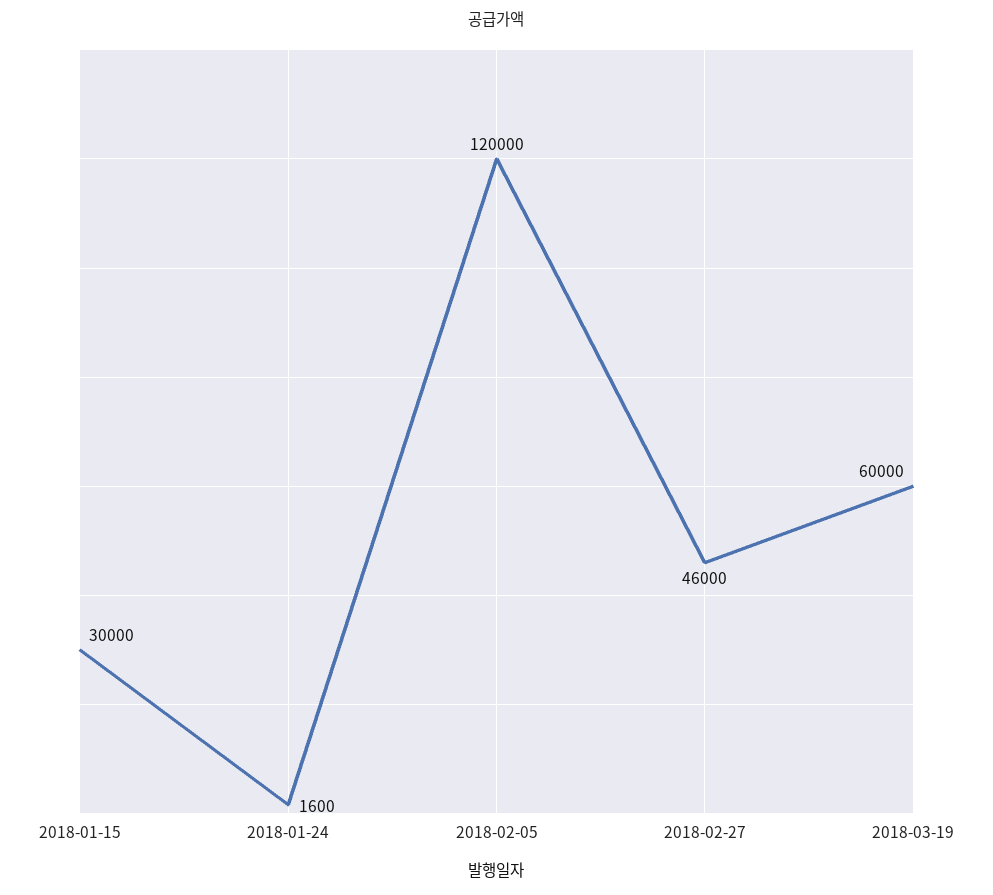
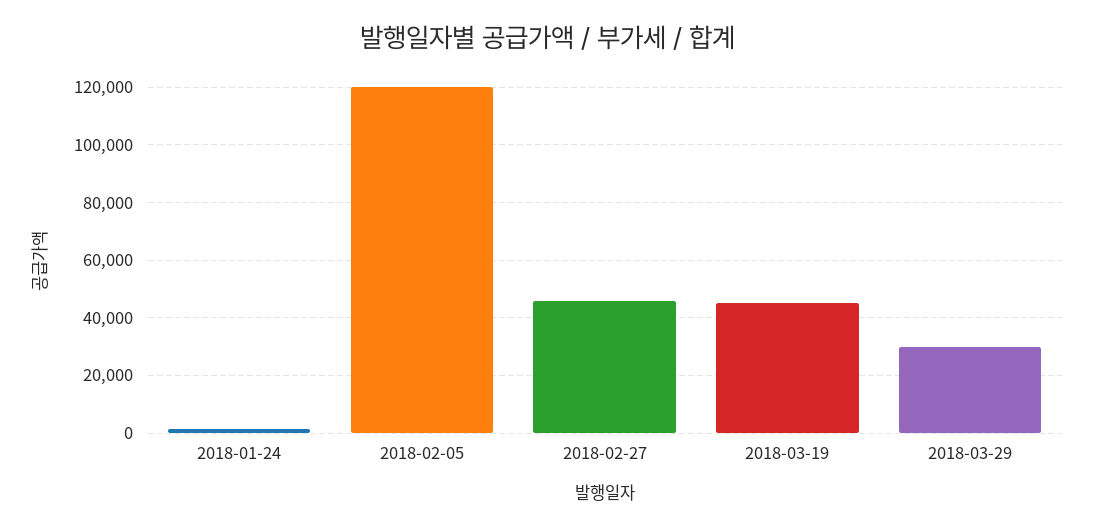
2018-01-15: 30000 -> none
2018-03-19: 60000 -> 45000
2018-03-29: none -> 30000

